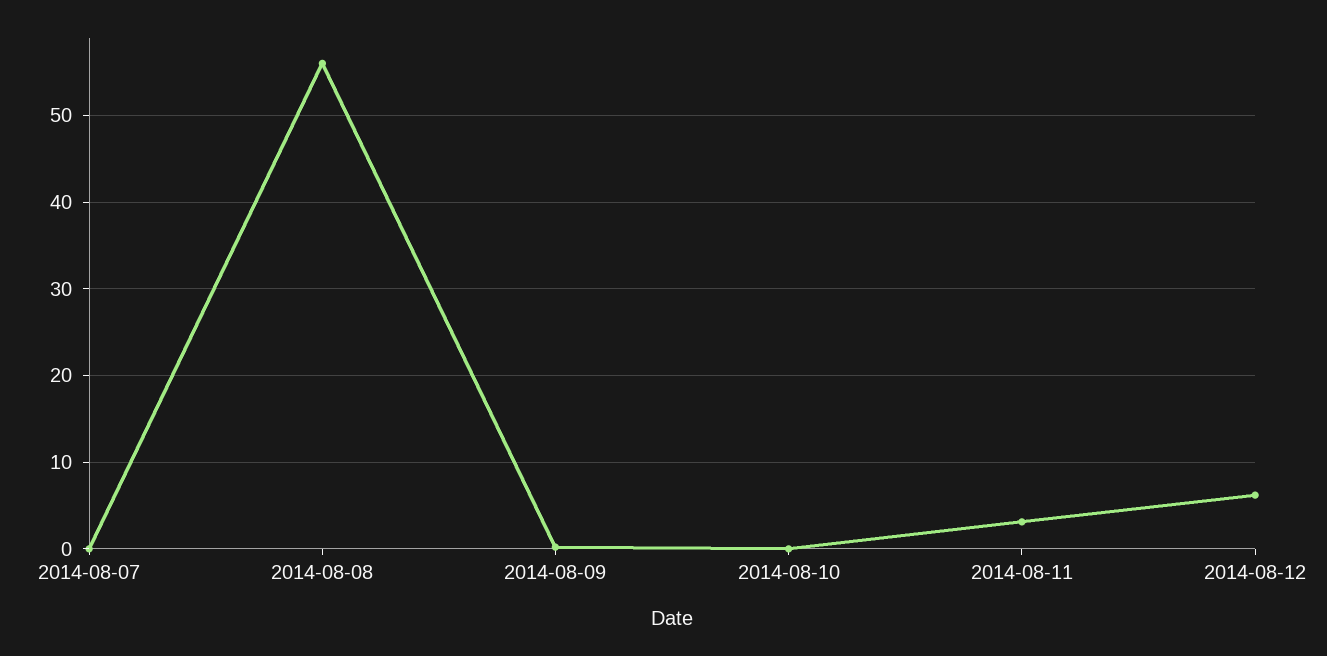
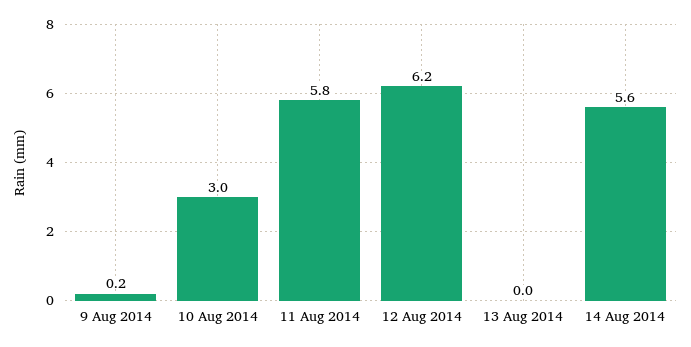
2014-08-07: 0 -> none
2014-08-08: 56 -> none
2014-08-10: 0 -> 3
2014-08-11: 3 -> 5.8
13 Aug 2014: none -> 0
14 Aug 2014: none -> 5.6

